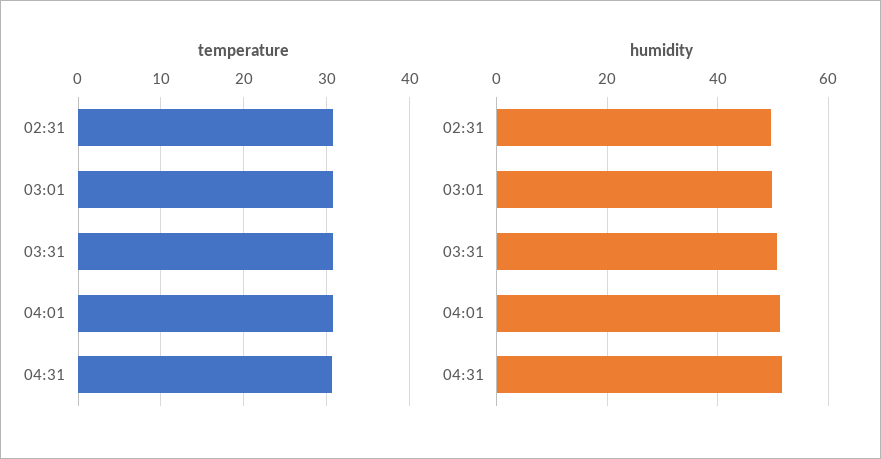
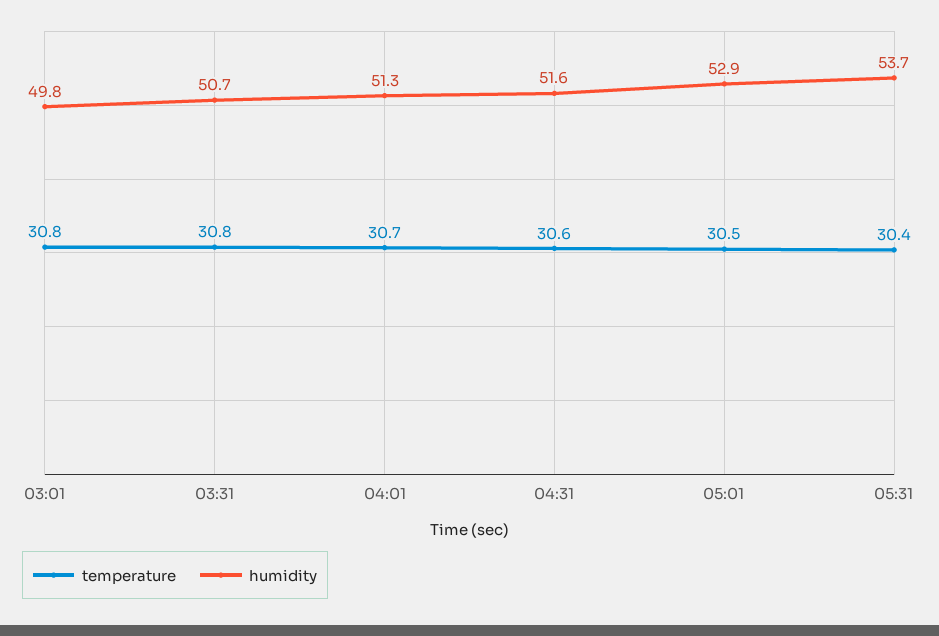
temperature, 02:31: 31 -> none
humidity, 02:31: 50 -> none
temperature, 05:01: none -> 30.5
humidity, 05:01: none -> 52.9
temperature, 05:31: none -> 30.4
humidity, 05:31: none -> 53.7

